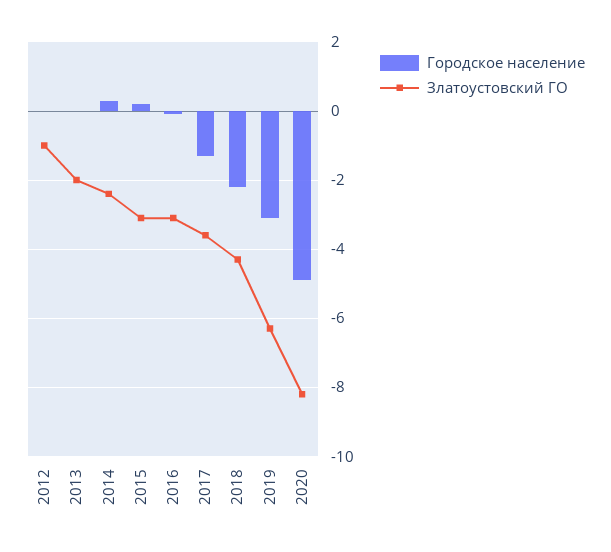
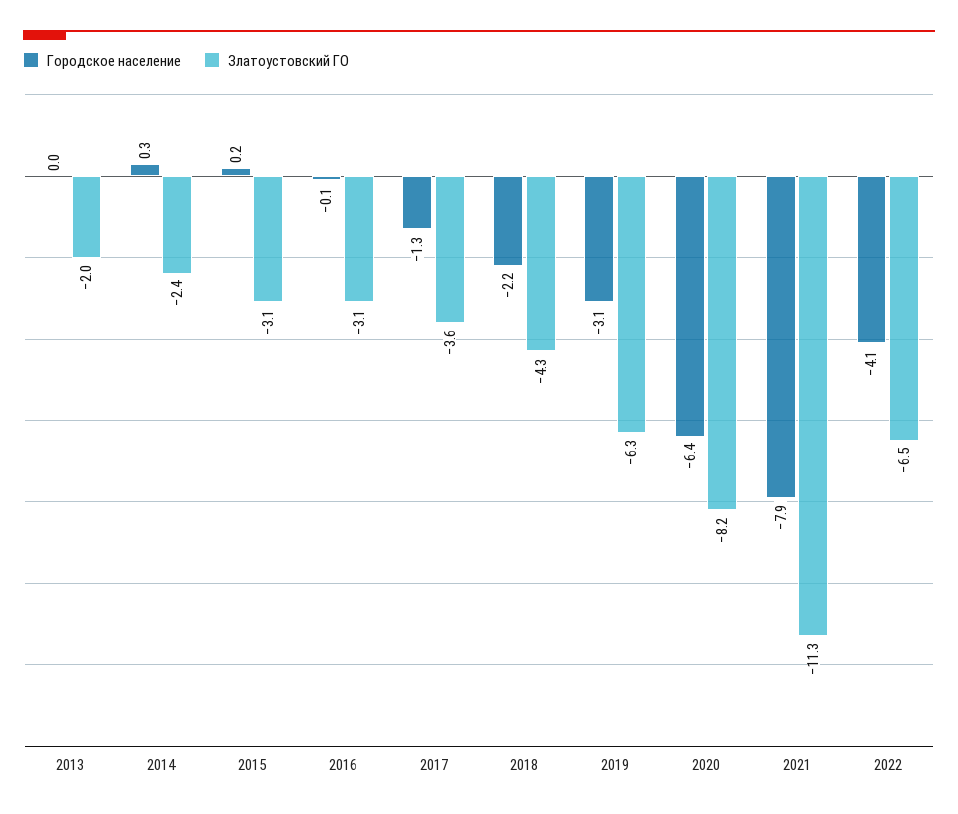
Городское население, 2012: 0 -> none
Златоустовский ГО, 2012: -1 -> none
Городское население, 2020: -5 -> -6.4
Городское население, 2021: none -> -7.9
Златоустовский ГО, 2021: none -> -11.3
Городское население, 2022: none -> -4.1
Златоустовский ГО, 2022: none -> -6.5

